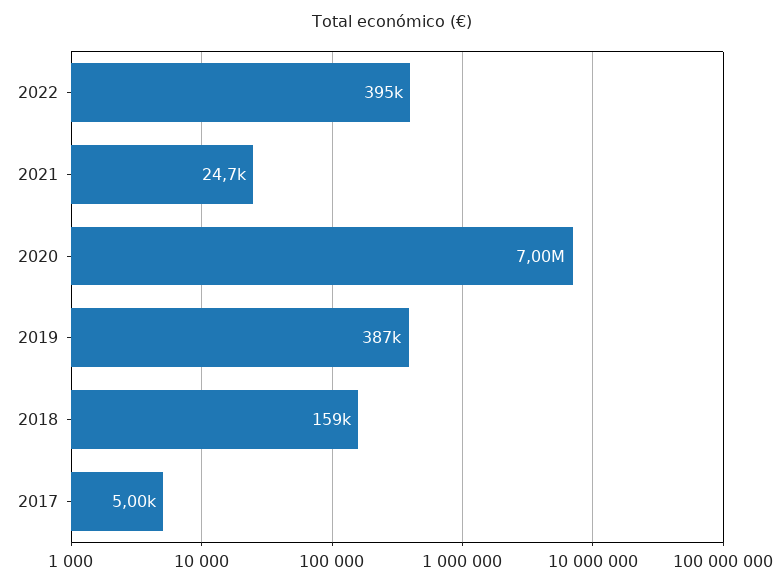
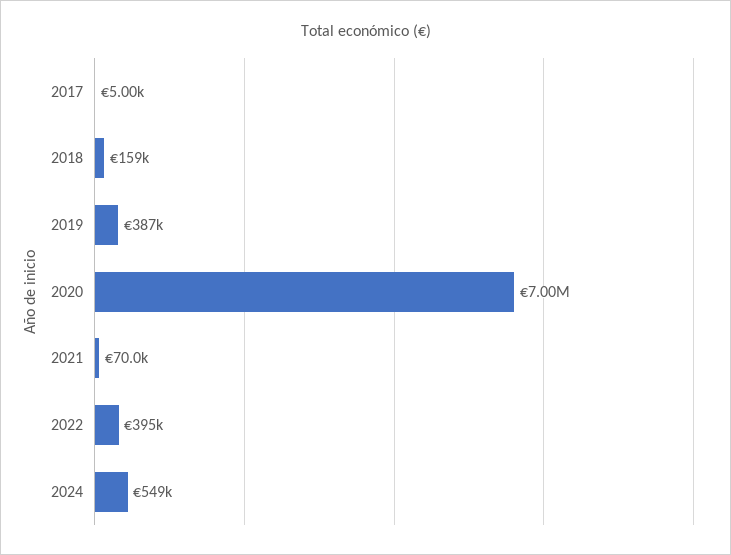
2021: 24700 -> 70000
2024: none -> 549000

